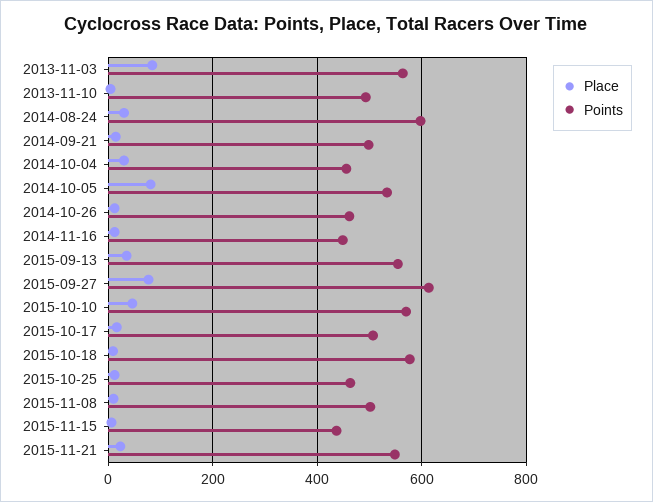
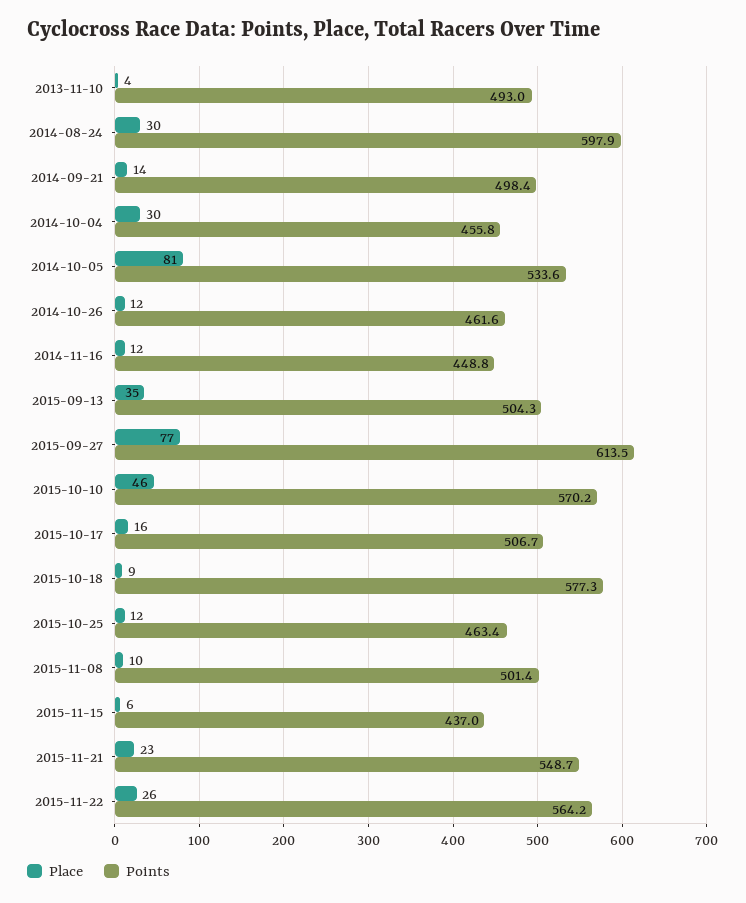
Place, 2013-11-03: 80 -> none
Points, 2013-11-03: 560 -> none
Points, 2015-09-13: 560 -> 504.3
Place, 2015-11-22: none -> 26
Points, 2015-11-22: none -> 564.2

